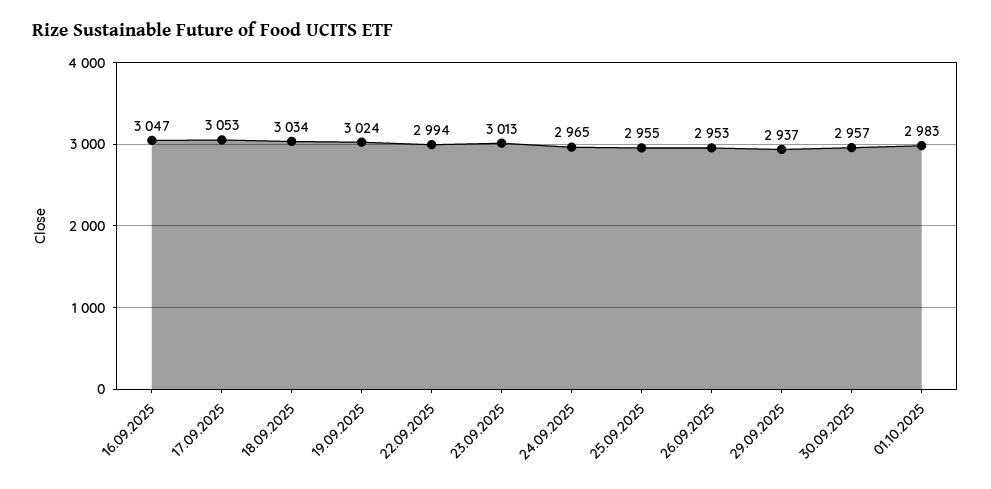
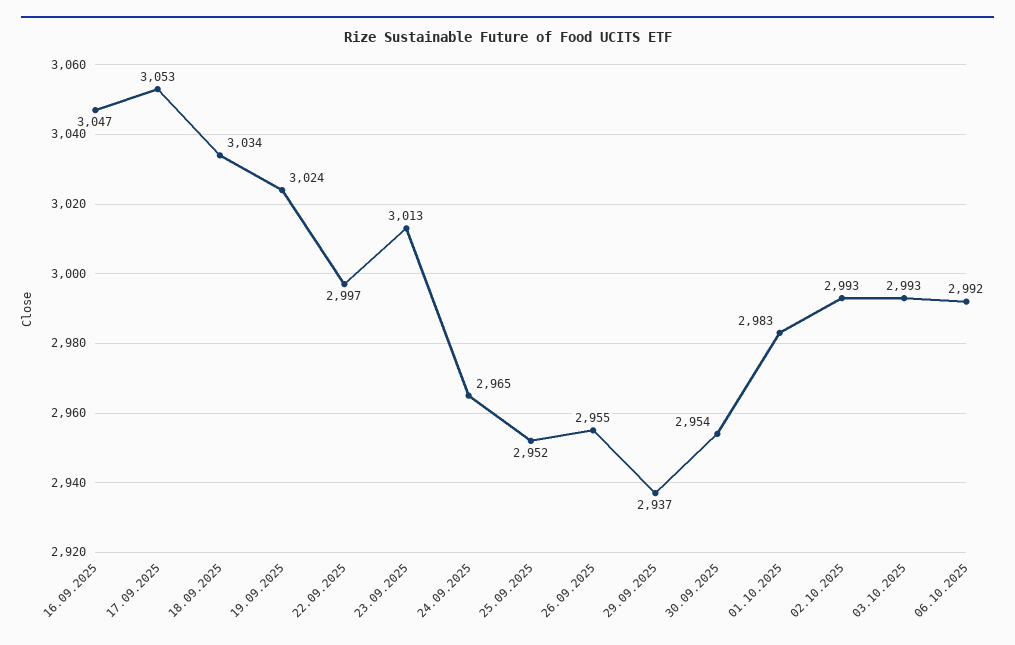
22.09.2025: 2994 -> 2997
25.09.2025: 2955 -> 2952
26.09.2025: 2953 -> 2955
30.09.2025: 2957 -> 2954
02.10.2025: none -> 2993
03.10.2025: none -> 2993
06.10.2025: none -> 2992

